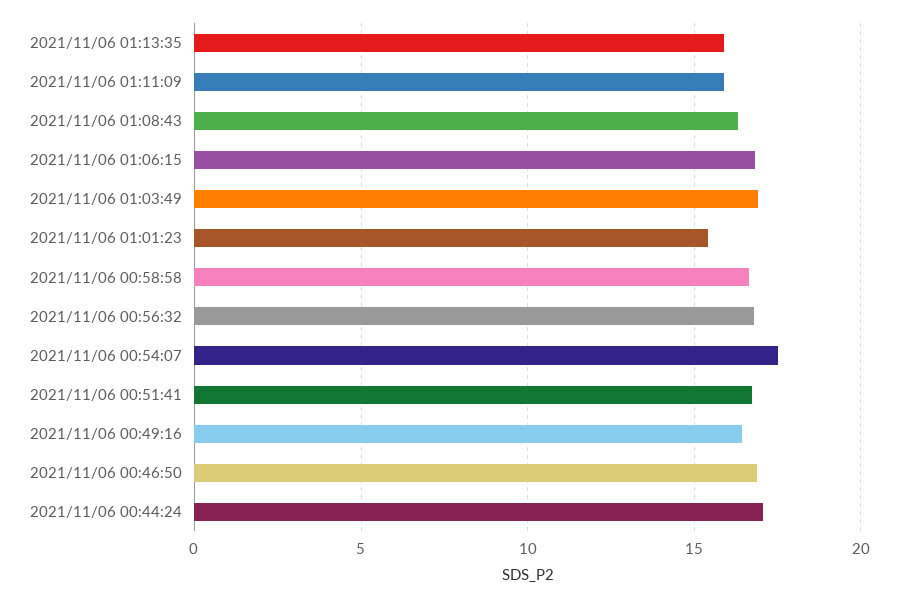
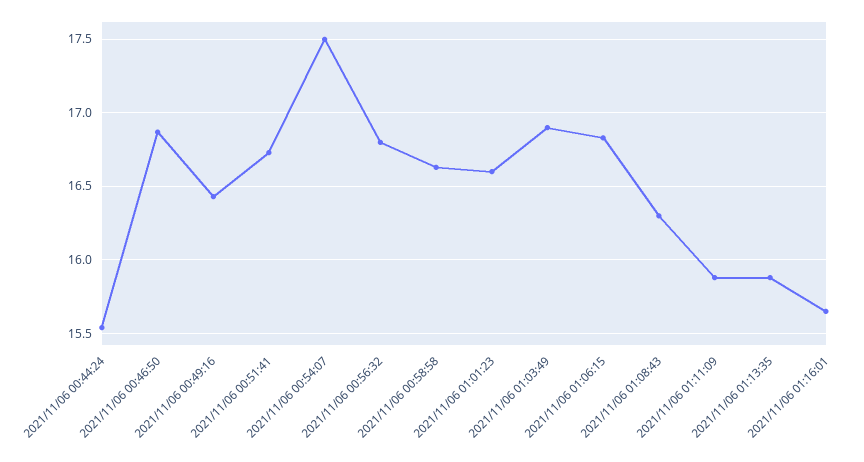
2021/11/06 01:01:23: 15.5 -> 16.6
2021/11/06 00:44:24: 17 -> 15.55
2021/11/06 01:16:01: none -> 15.65

